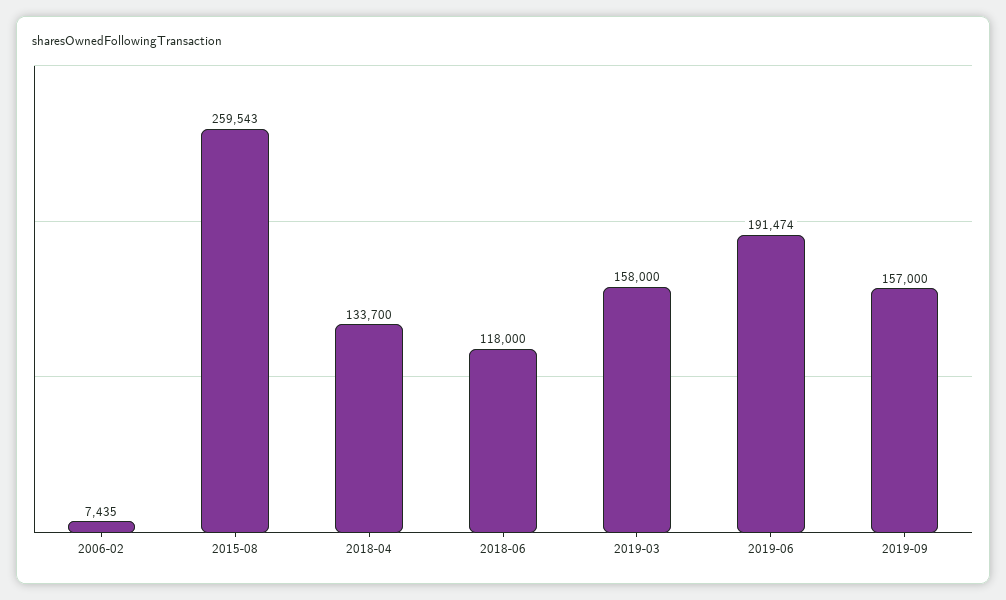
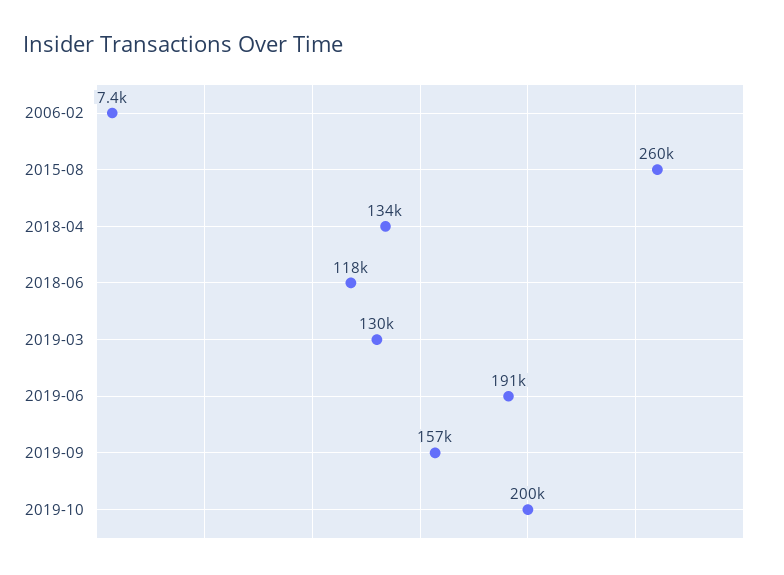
2019-03: 158000 -> 130000
2019-10: none -> 200000

